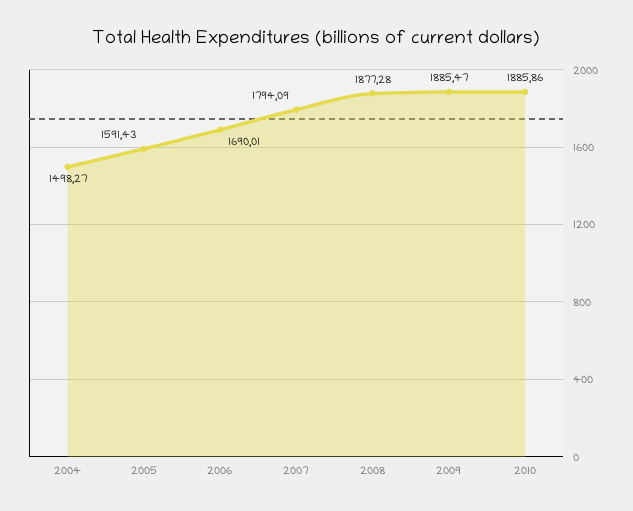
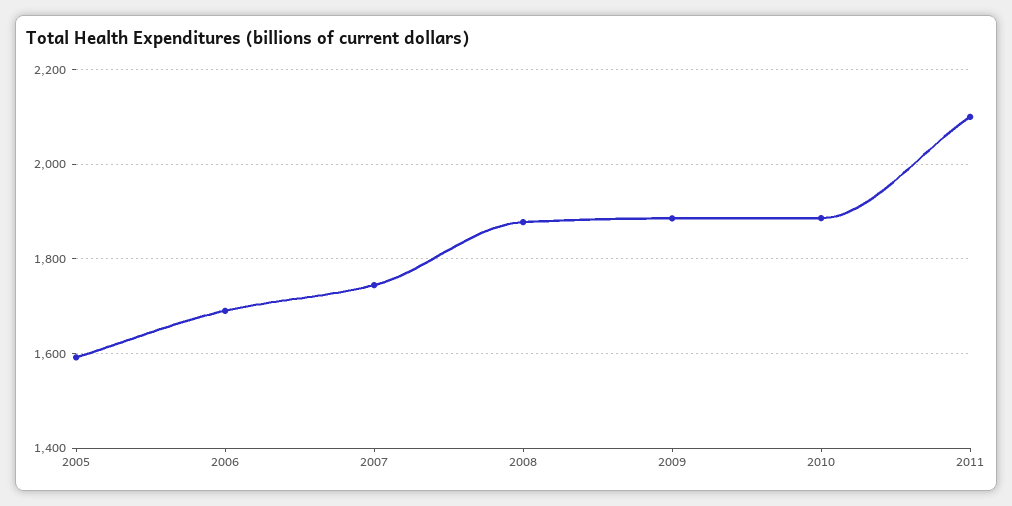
2004: 1498.27 -> none
2007: 1794.09 -> 1740
2011: none -> 2100

